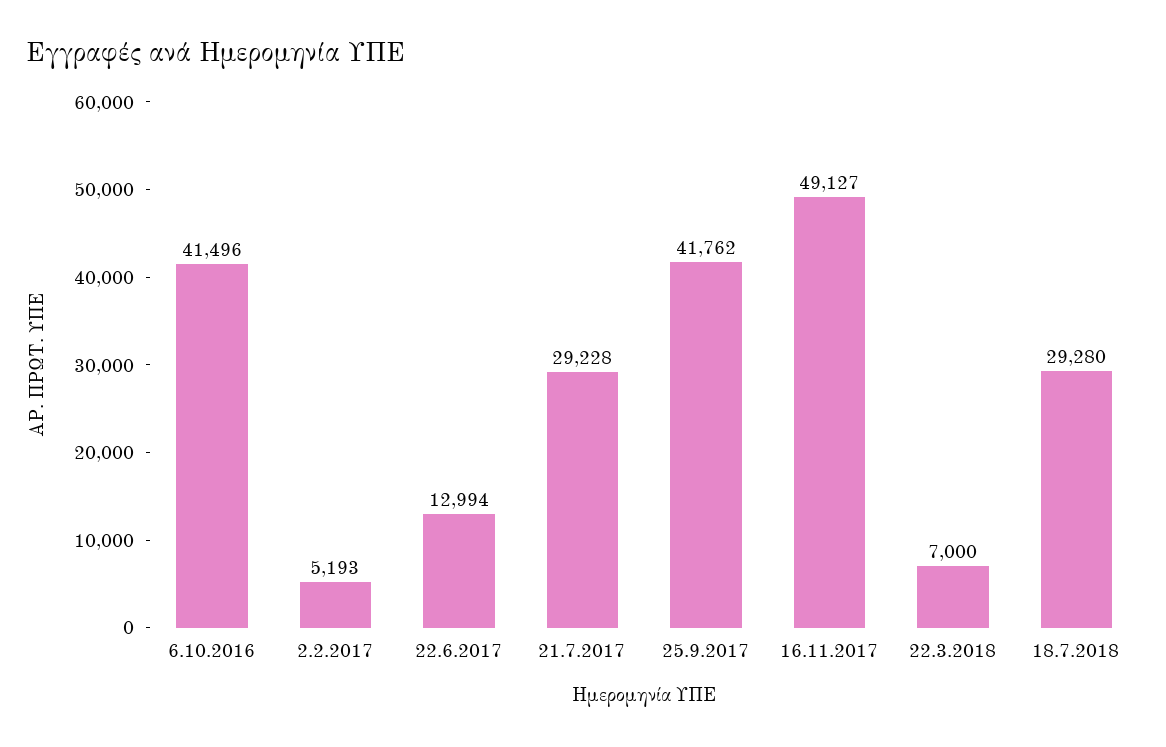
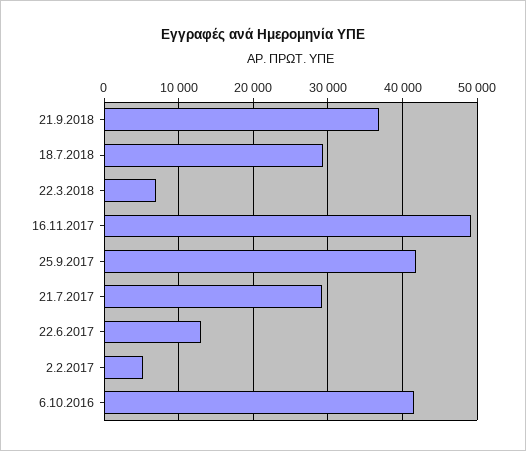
21.9.2018: none -> 37000

